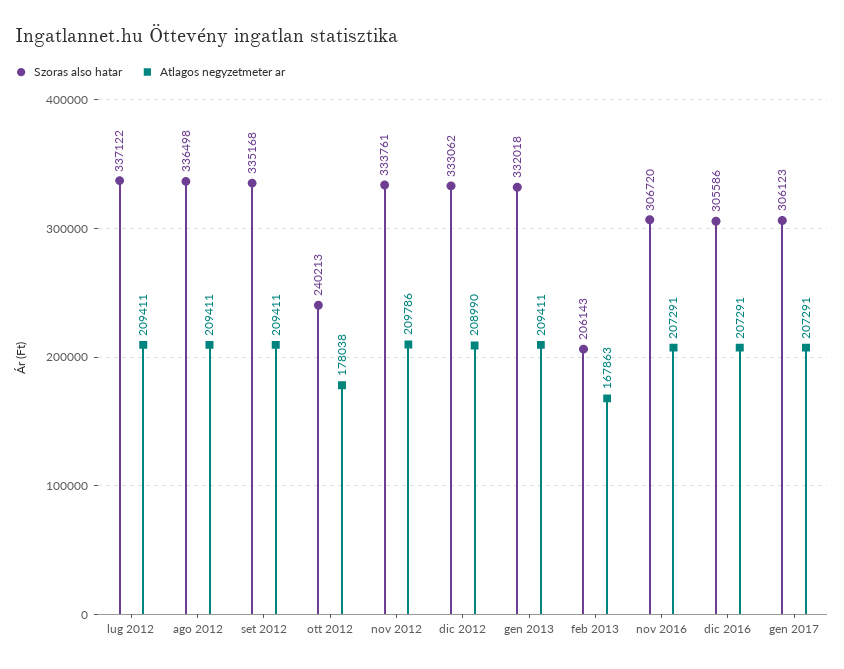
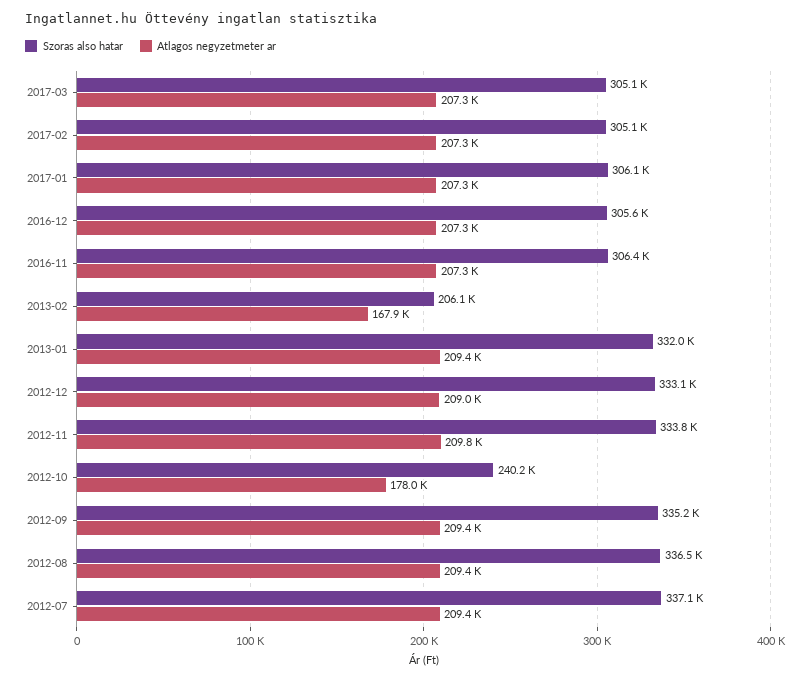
Szoras also hatar, nov 2016: 306720 -> 306400
Szoras also hatar, 2017-03: none -> 305100
Atlagos negyzetmeter ar, 2017-03: none -> 207300
Szoras also hatar, 2017-02: none -> 305100
Atlagos negyzetmeter ar, 2017-02: none -> 207300

